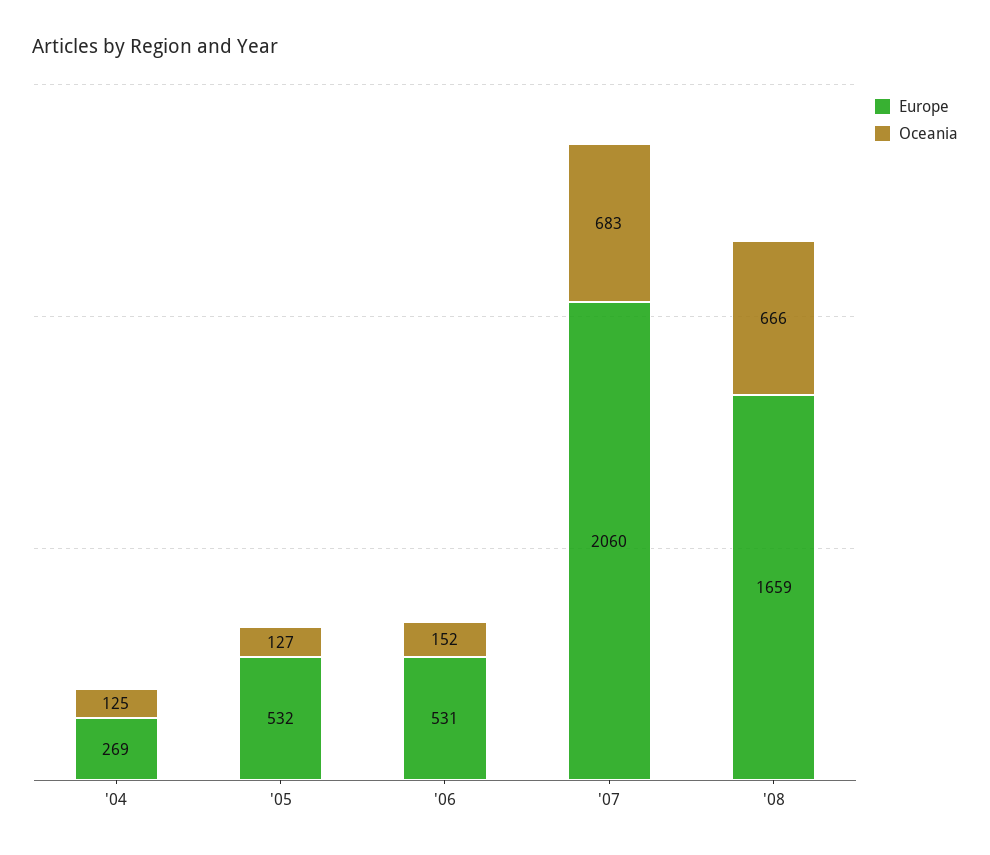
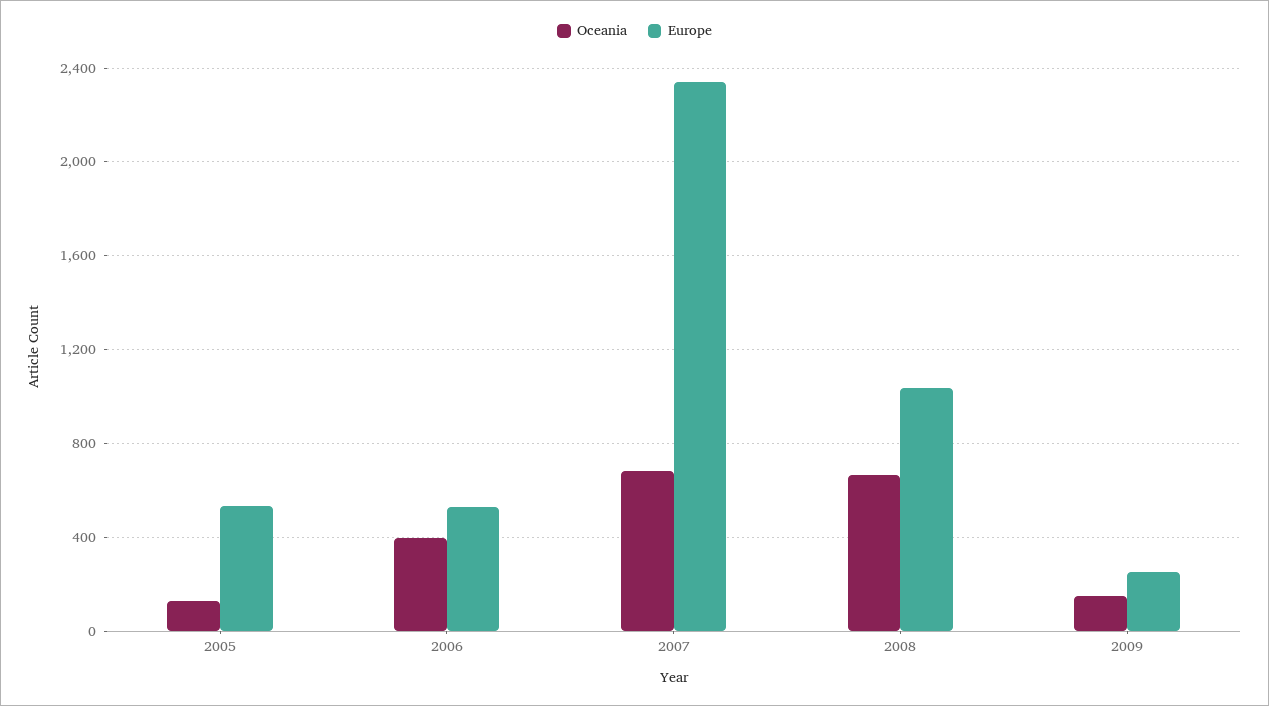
Europe, '04: 269 -> none
Oceania, '04: 125 -> none
Oceania, '06: 152 -> 400
Europe, '07: 2060 -> 2350
Europe, '08: 1659 -> 1050
Oceania, 2009: none -> 150
Europe, 2009: none -> 250

